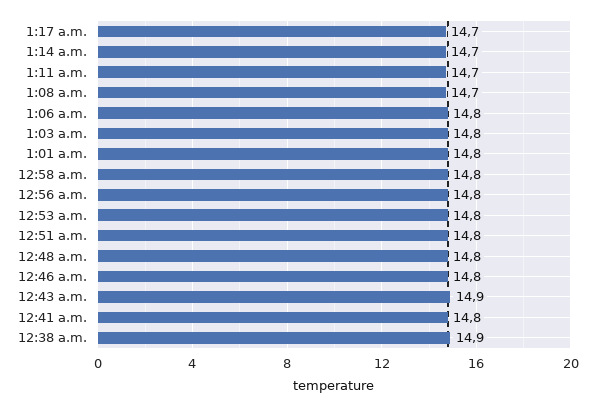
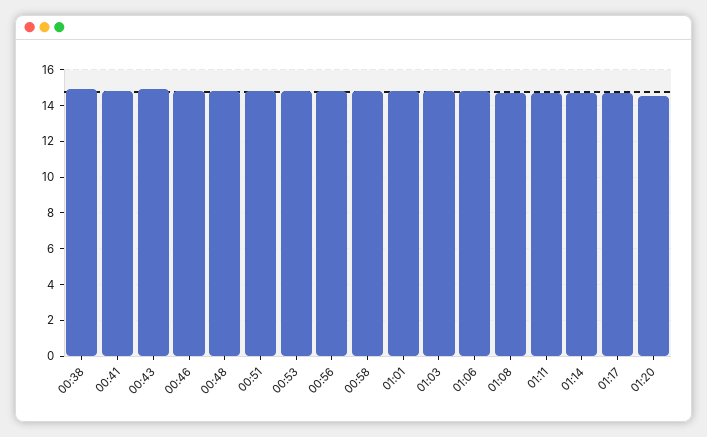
01:20: none -> 14.5

